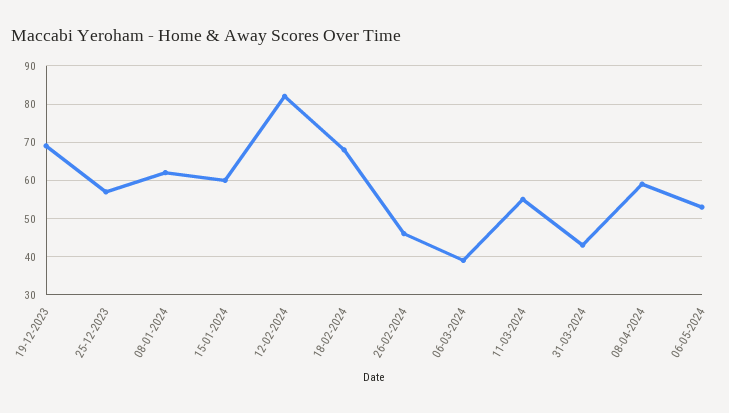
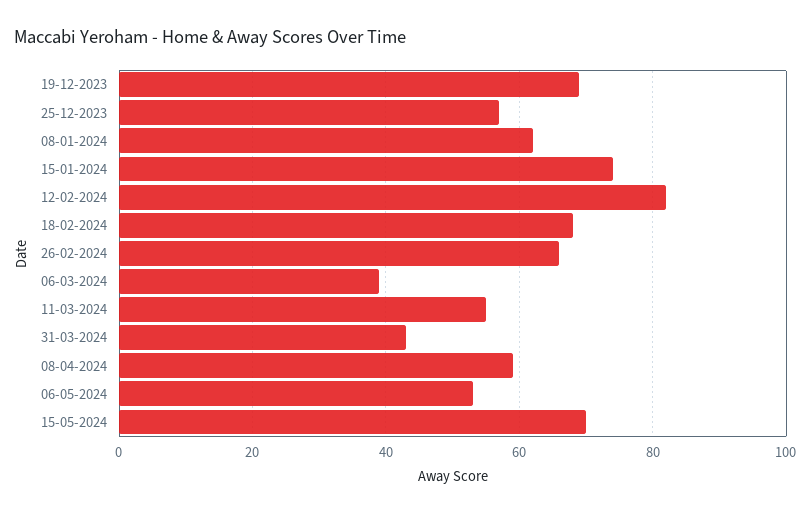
15-01-2024: 60 -> 75
26-02-2024: 45 -> 65
15-05-2024: none -> 70

